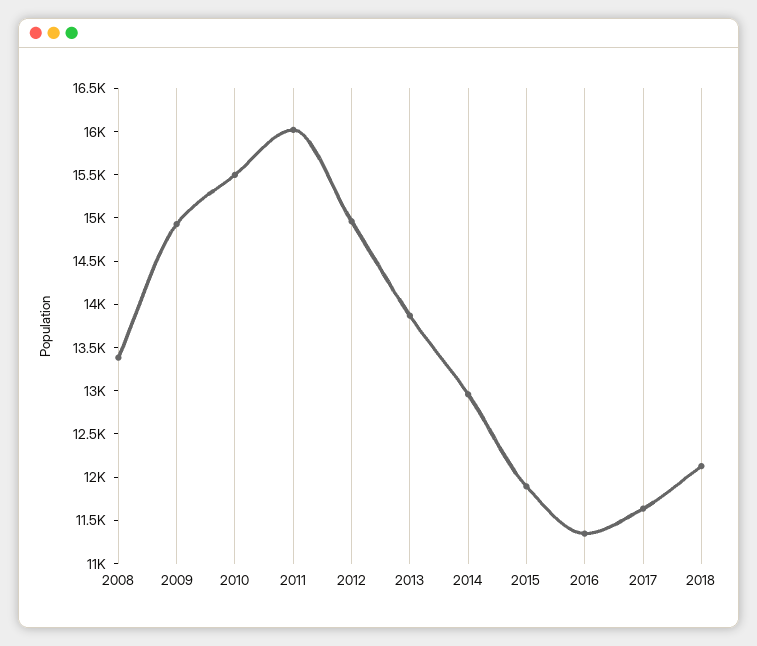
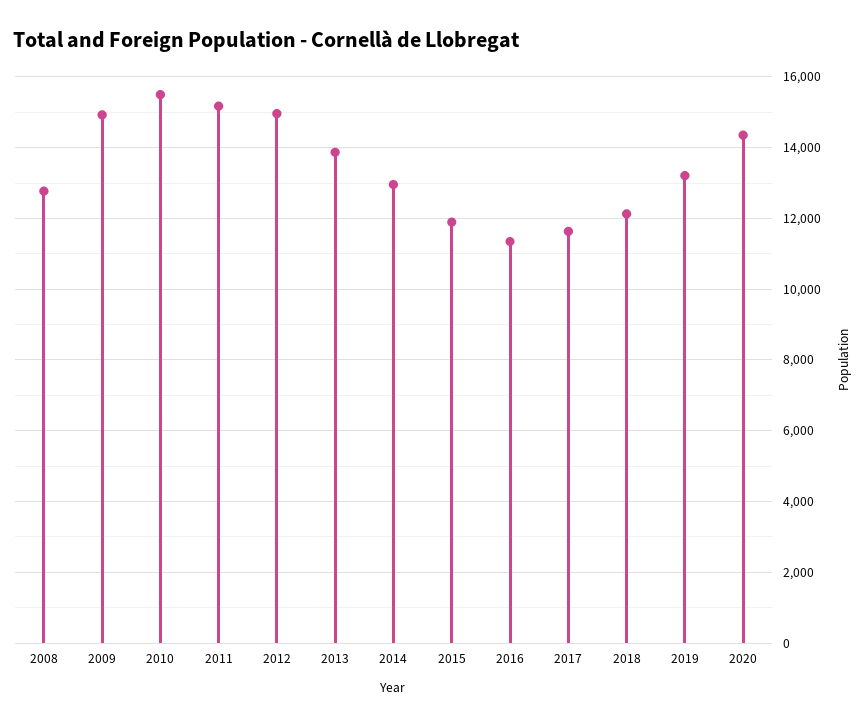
2008: 13400 -> 12800
2011: 16000 -> 15200
2019: none -> 13200
2020: none -> 14400

